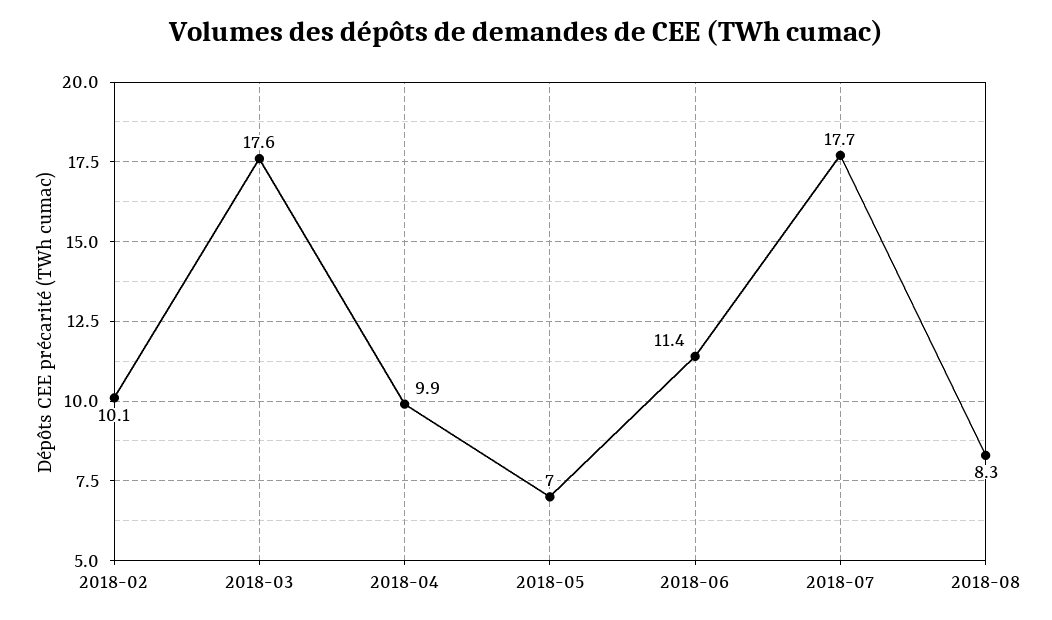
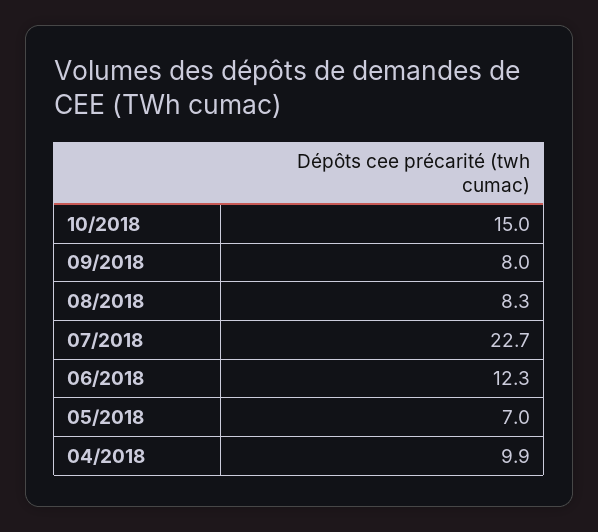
2018-02: 10.1 -> none
2018-03: 17.6 -> none
2018-06: 11.4 -> 12.3
2018-07: 17.7 -> 22.7
10/2018: none -> 15
09/2018: none -> 8

